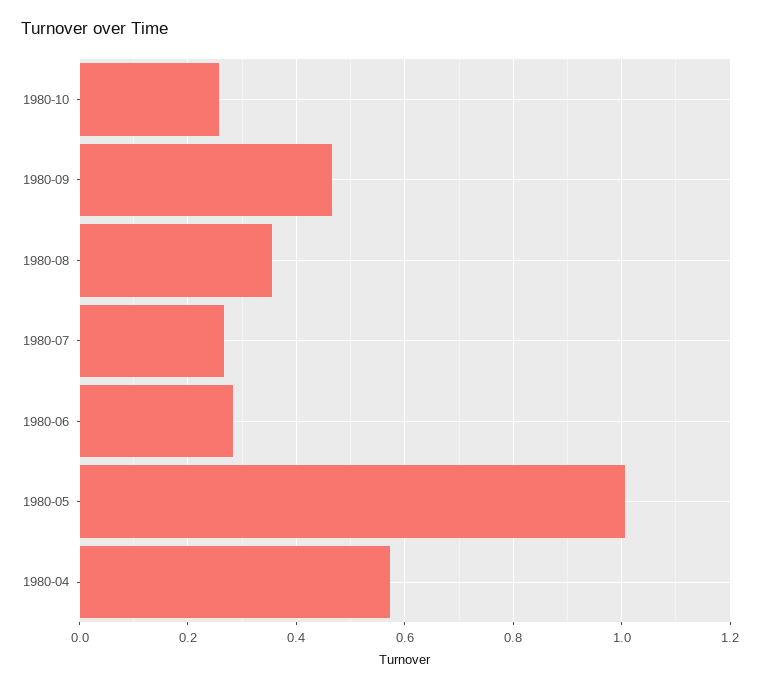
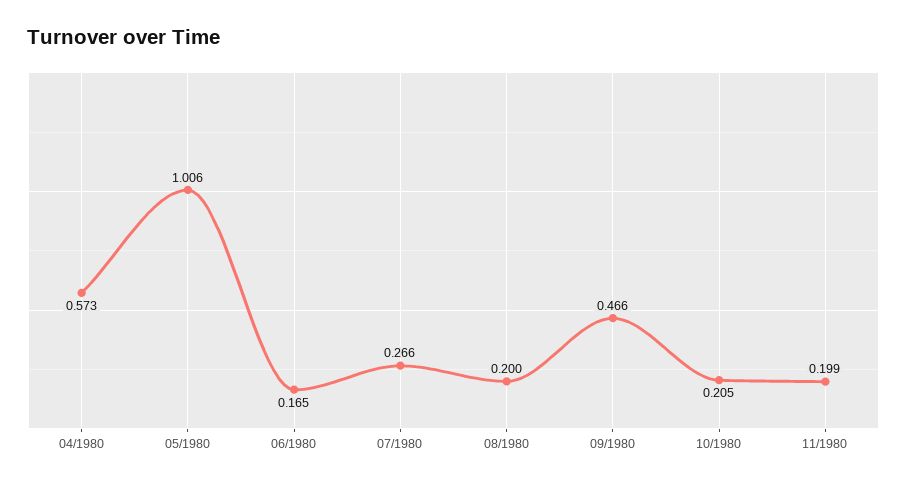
1980-10: 0.26 -> 0.205
1980-08: 0.36 -> 0.2
1980-06: 0.28 -> 0.165
11/1980: none -> 0.199

